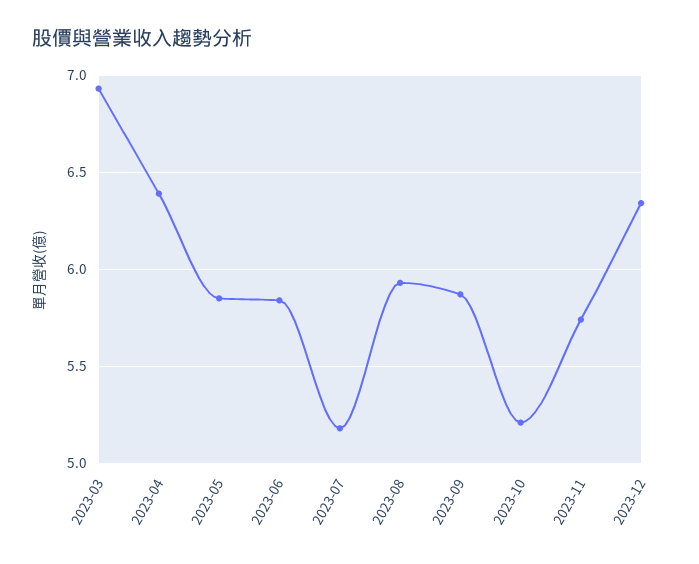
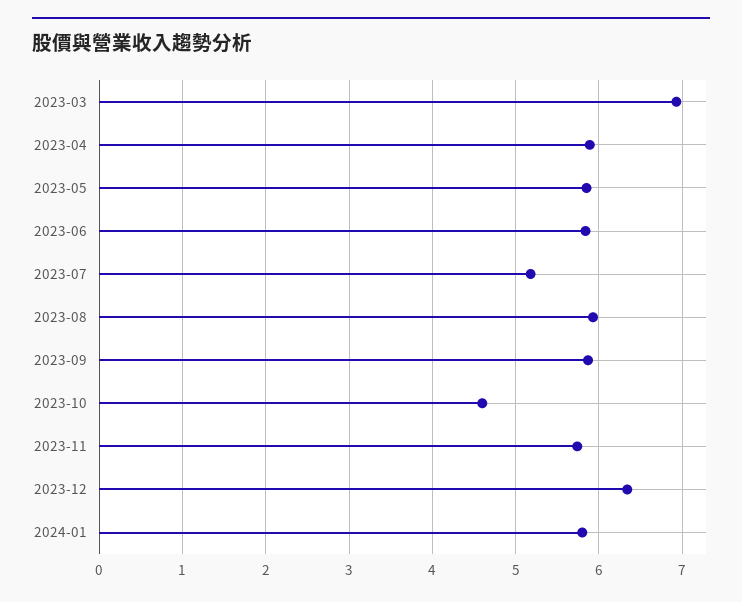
2023-04: 6.4 -> 5.9
2023-10: 5.2 -> 4.6
2024-01: none -> 5.8

